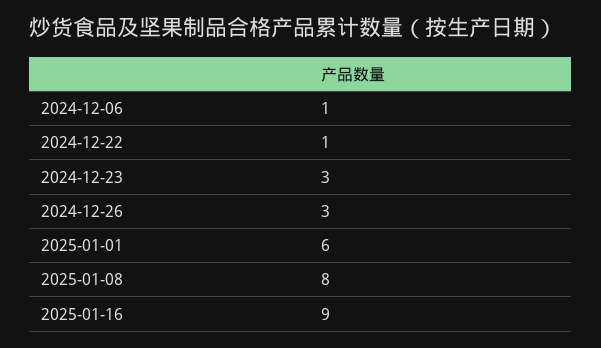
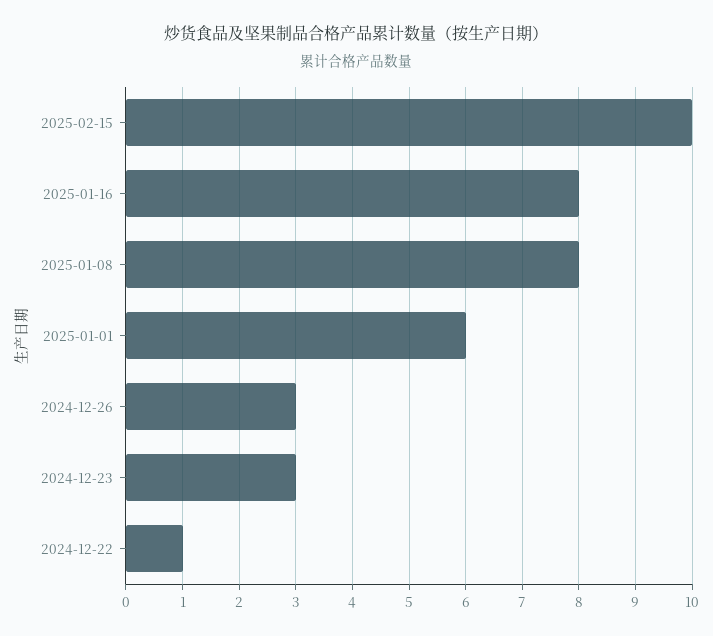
2024-12-06: 1 -> none
2025-01-16: 9 -> 8
2025-02-15: none -> 10

